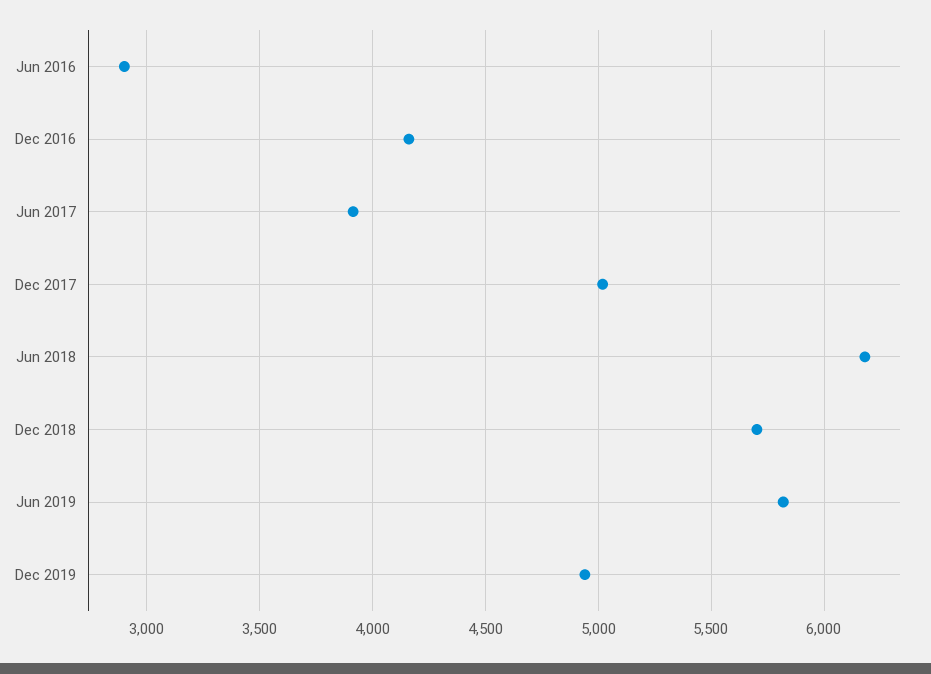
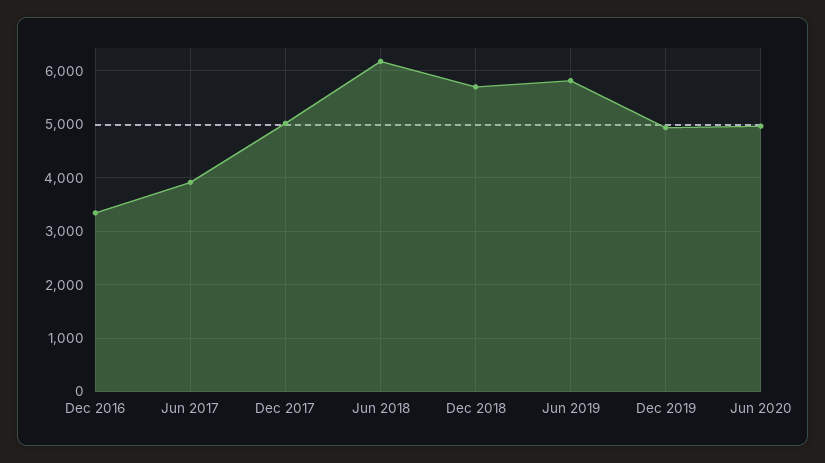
Jun 2016: 2900 -> none
Dec 2016: 4150 -> 3400
Jun 2020: none -> 5000

